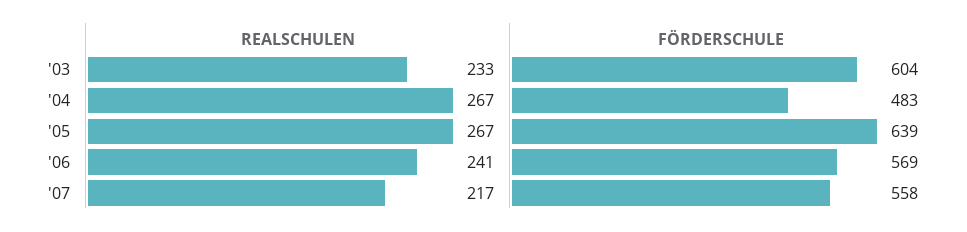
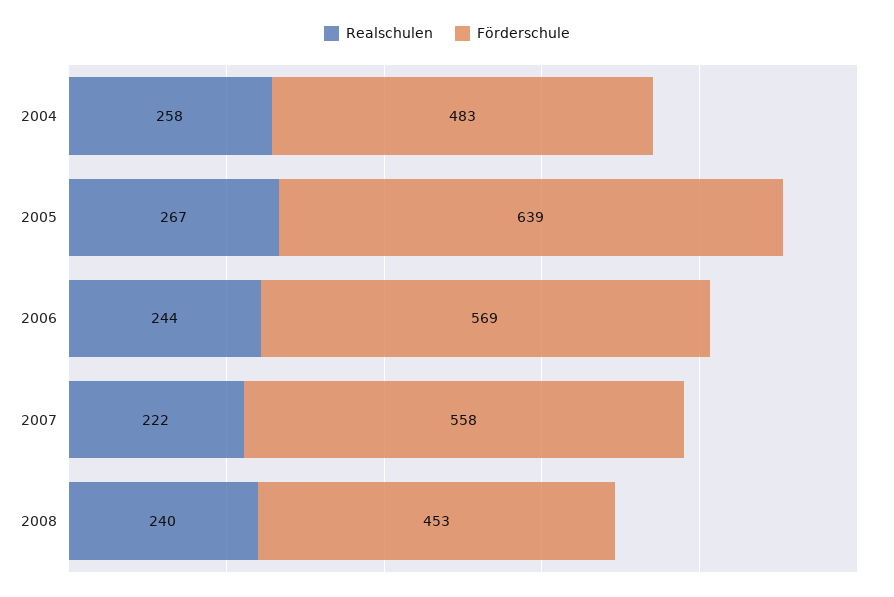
REALSCHULEN, '03: 233 -> none
FÖRDERSCHULE, '03: 604 -> none
REALSCHULEN, '04: 267 -> 258
REALSCHULEN, '06: 241 -> 244
REALSCHULEN, '07: 217 -> 222
REALSCHULEN, 2008: none -> 240
FÖRDERSCHULE, 2008: none -> 453

